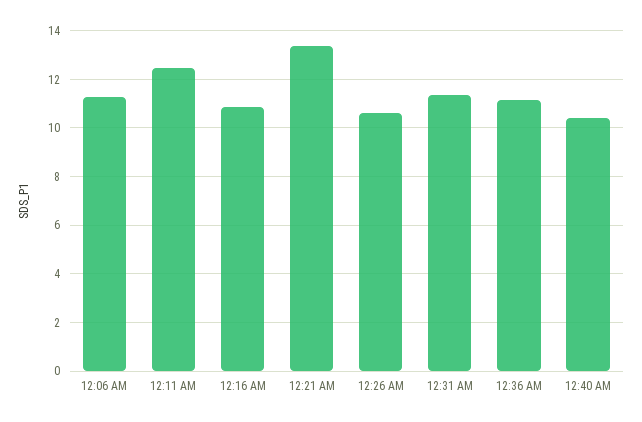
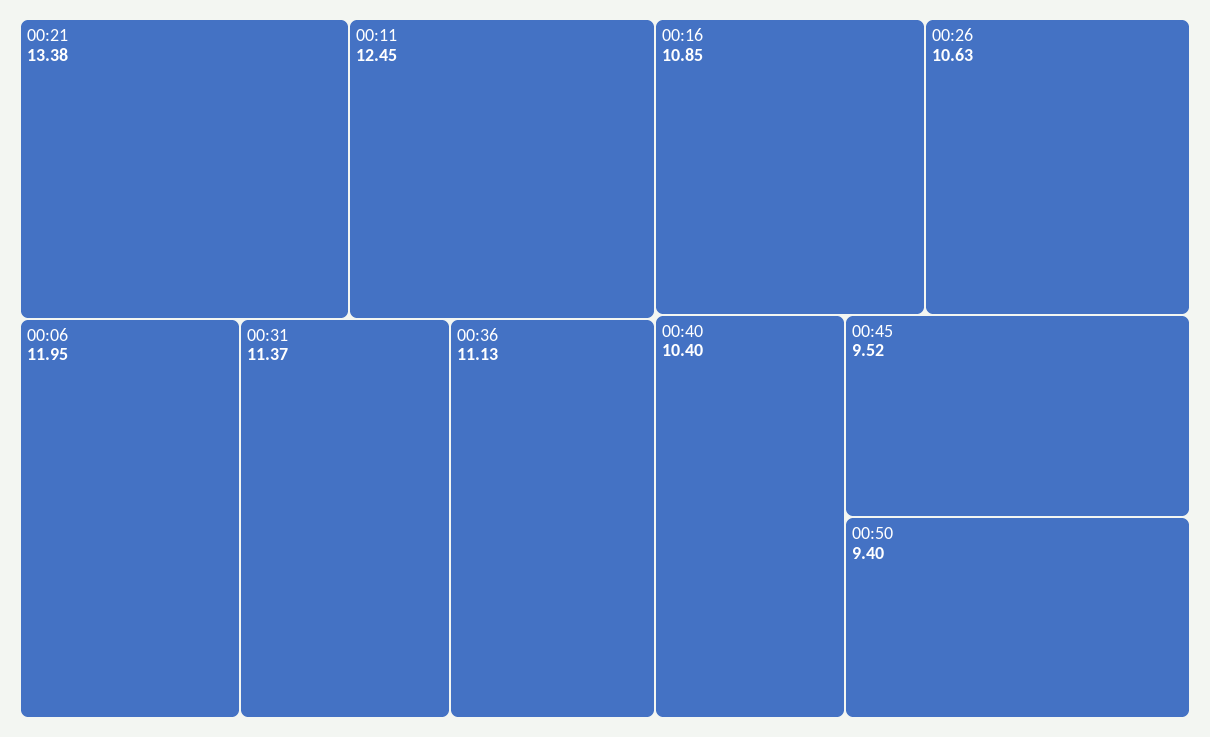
12:06 AM: 11.25 -> 11.95
00:45: none -> 9.52
00:50: none -> 9.4

